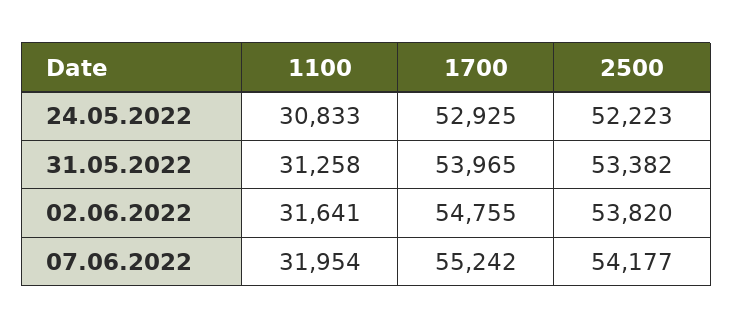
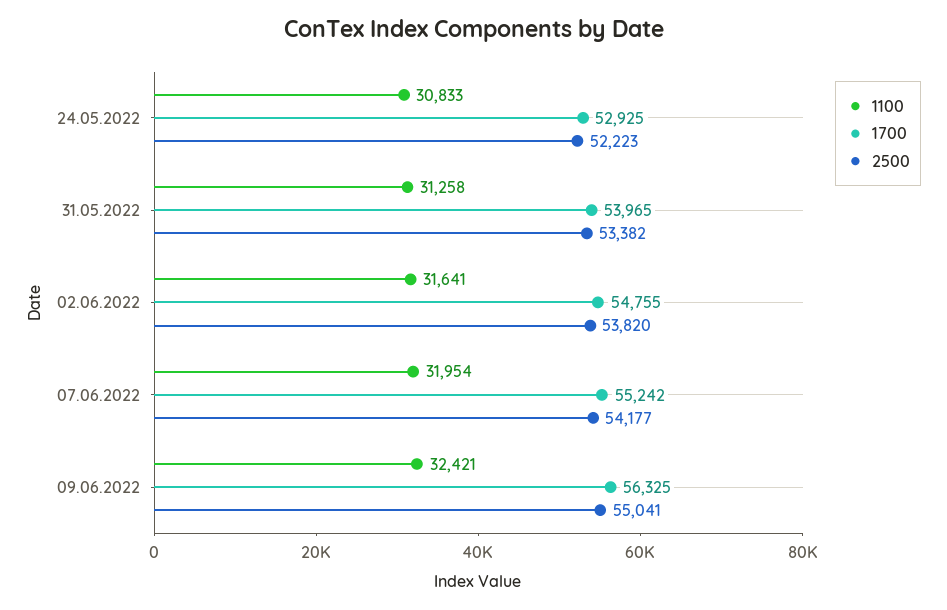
1100, 09.06.2022: none -> 32421
1700, 09.06.2022: none -> 56325
2500, 09.06.2022: none -> 55041

